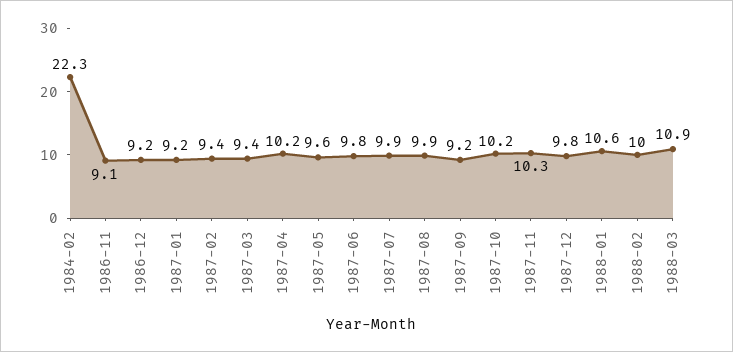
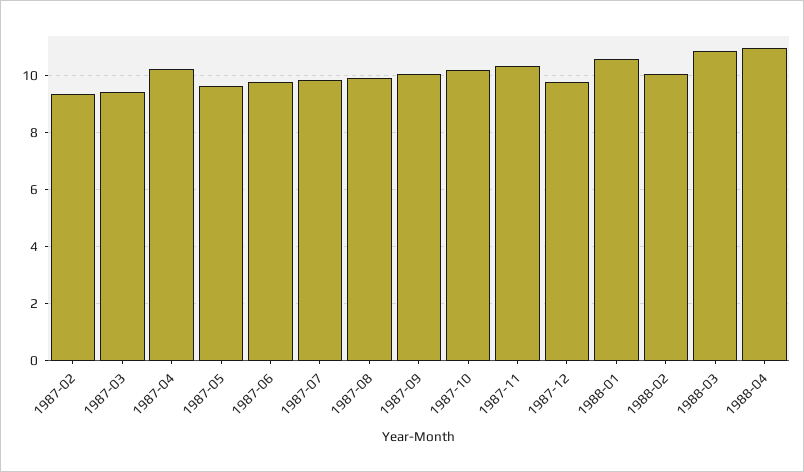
1984-02: 22.3 -> none
1986-11: 9.1 -> none
1986-12: 9.2 -> none
1987-01: 9.2 -> none
1987-09: 9.2 -> 10
1988-04: none -> 11

